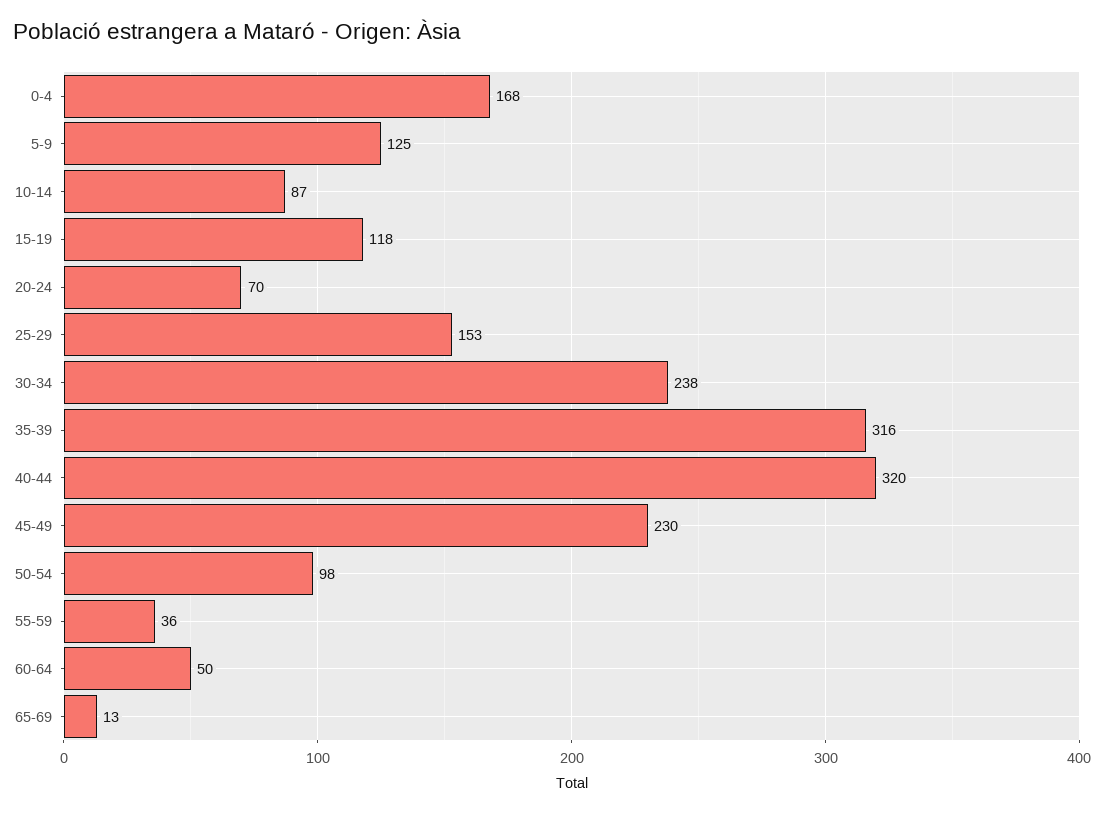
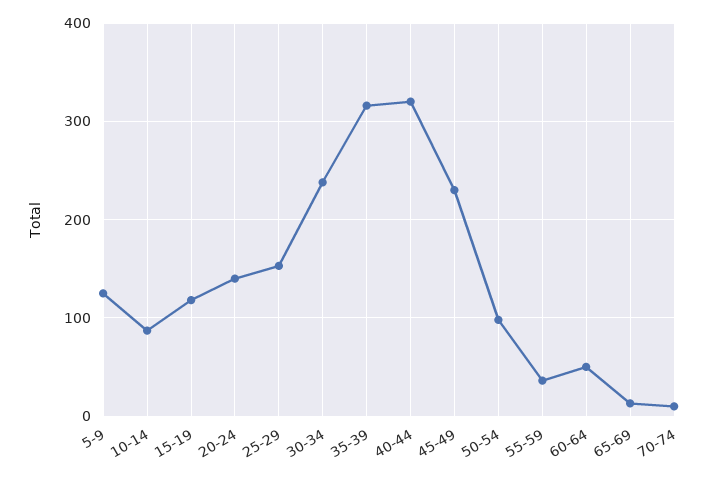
0-4: 168 -> none
20-24: 70 -> 140
70-74: none -> 10

